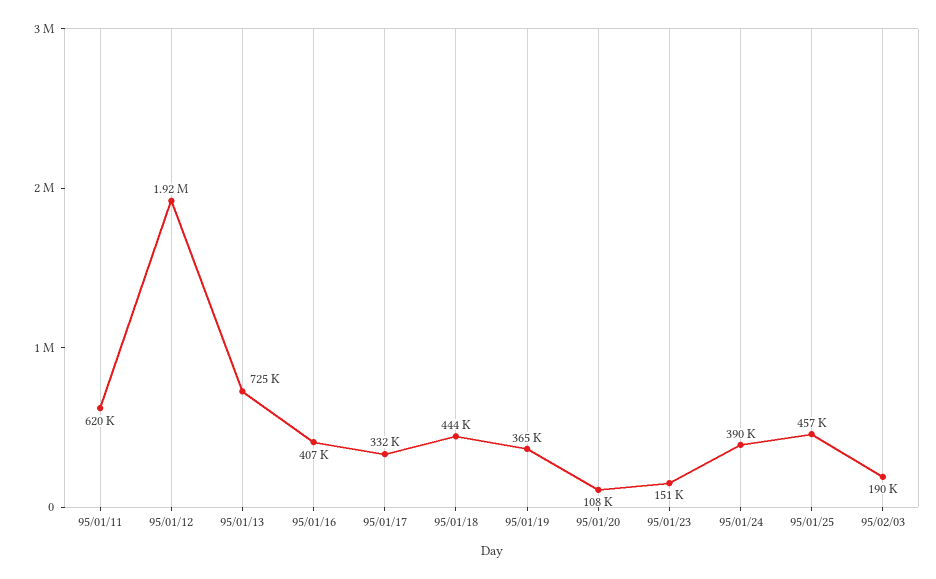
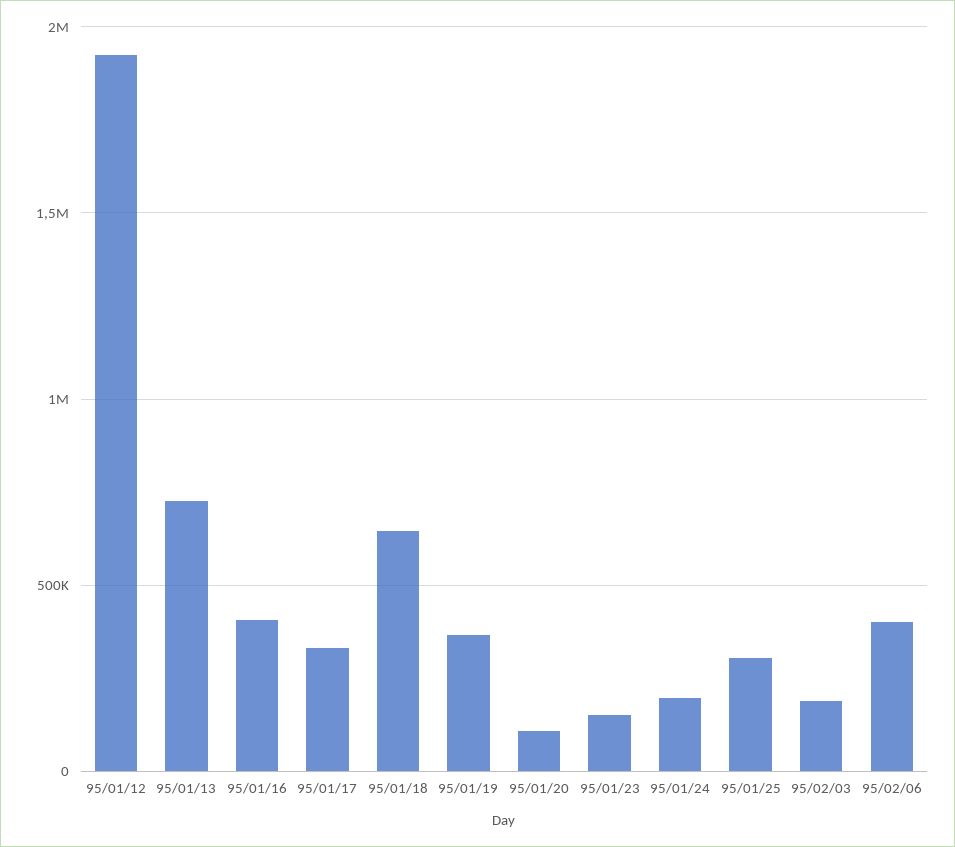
95/01/11: 620000 -> none
95/01/18: 444000 -> 650000
95/01/24: 390000 -> 200000
95/01/25: 457000 -> 300000
95/02/06: none -> 400000

